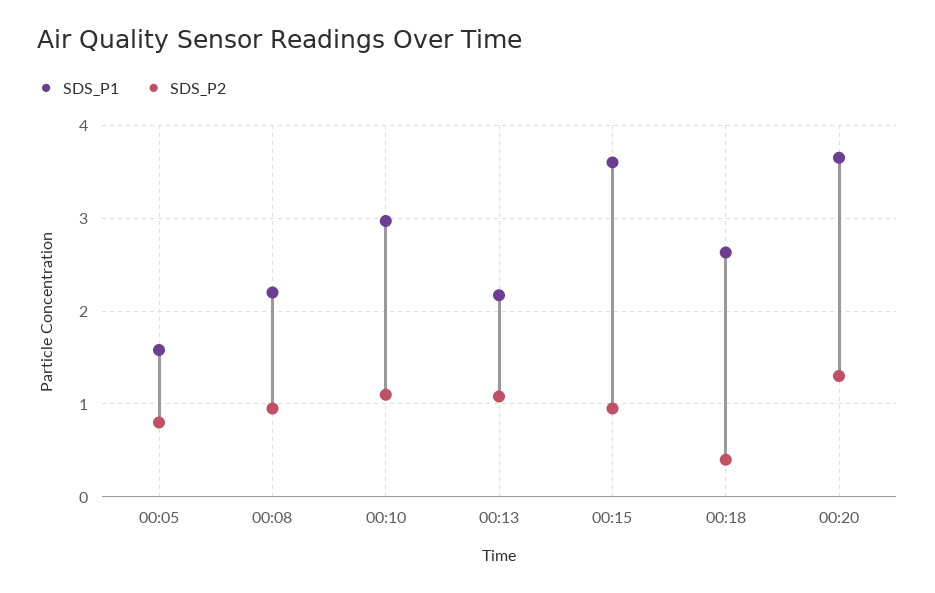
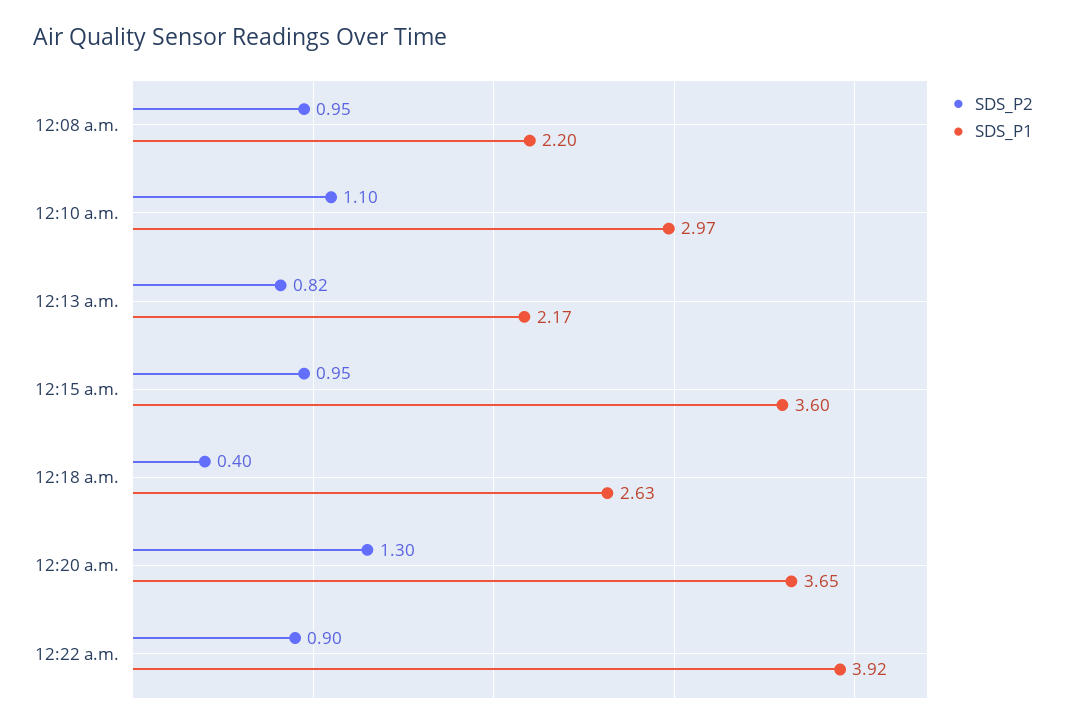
SDS_P1, 00:05: 1.6 -> none
SDS_P2, 00:05: 0.8 -> none
SDS_P2, 00:13: 1.1 -> 0.82
SDS_P2, 12:22 a.m.: none -> 0.9
SDS_P1, 12:22 a.m.: none -> 3.92

